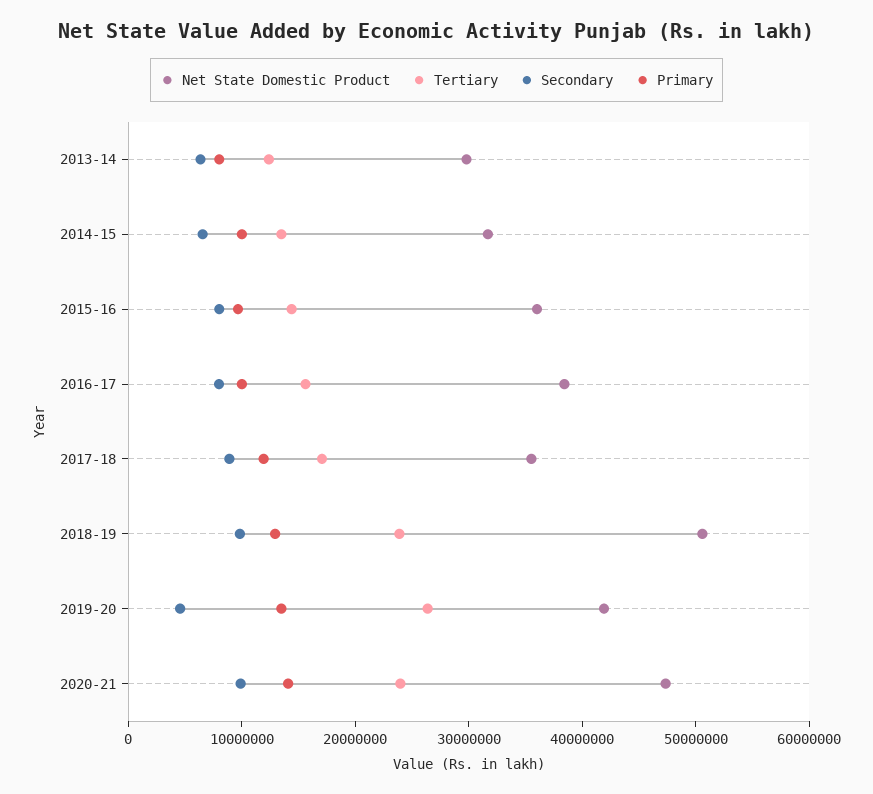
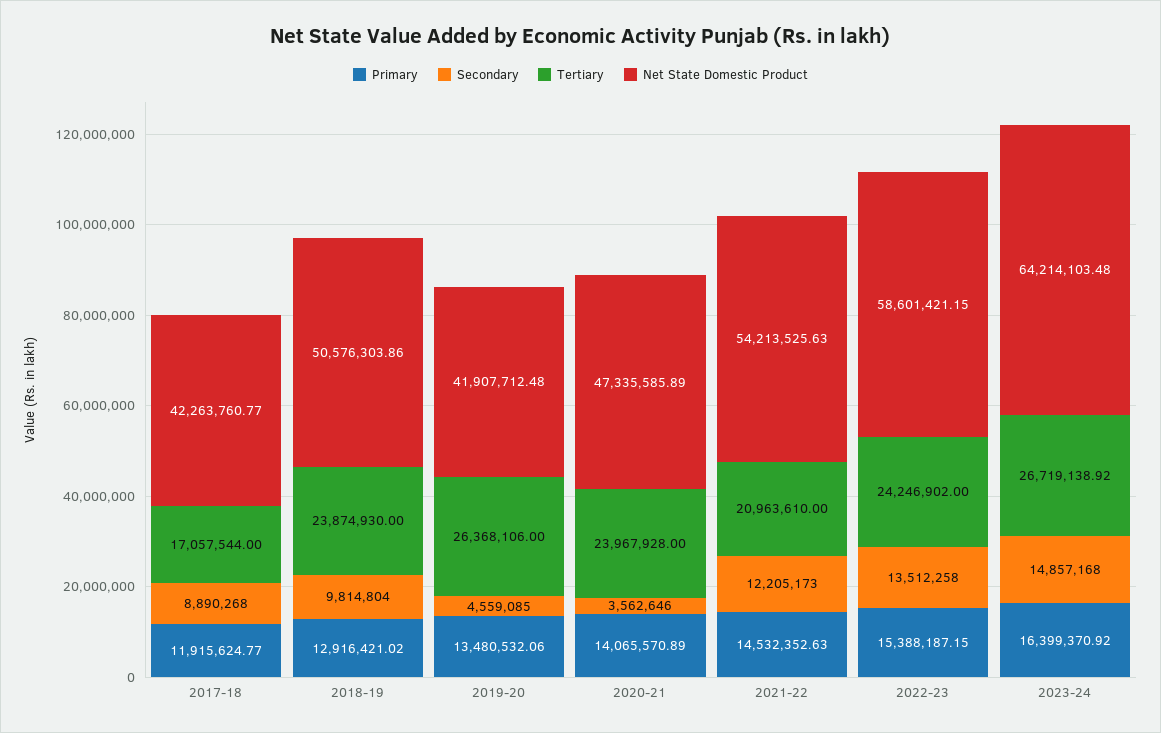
Net State Domestic Product, 2013-14: 30000000 -> none
Tertiary, 2013-14: 12000000 -> none
Secondary, 2013-14: 6000000 -> none
Primary, 2013-14: 8000000 -> none
Net State Domestic Product, 2014-15: 32000000 -> none
Tertiary, 2014-15: 14000000 -> none
Secondary, 2014-15: 6000000 -> none
Primary, 2014-15: 10000000 -> none
Net State Domestic Product, 2015-16: 36000000 -> none
Tertiary, 2015-16: 14000000 -> none
Secondary, 2015-16: 8000000 -> none
Primary, 2015-16: 10000000 -> none
Net State Domestic Product, 2016-17: 38000000 -> none
Tertiary, 2016-17: 16000000 -> none
Secondary, 2016-17: 8000000 -> none
Primary, 2016-17: 10000000 -> none
Net State Domestic Product, 2017-18: 36000000 -> 42263760.77
Secondary, 2020-21: 10000000 -> 3562646
Primary, 2021-22: none -> 14532352.63
Secondary, 2021-22: none -> 12205173
Tertiary, 2021-22: none -> 20963610
Net State Domestic Product, 2021-22: none -> 54213525.63
Primary, 2022-23: none -> 15388187.15
Secondary, 2022-23: none -> 13512258
Tertiary, 2022-23: none -> 24246902
Net State Domestic Product, 2022-23: none -> 58601421.15
Primary, 2023-24: none -> 16399370.92
Secondary, 2023-24: none -> 14857168
Tertiary, 2023-24: none -> 26719138.92
Net State Domestic Product, 2023-24: none -> 64214103.48

